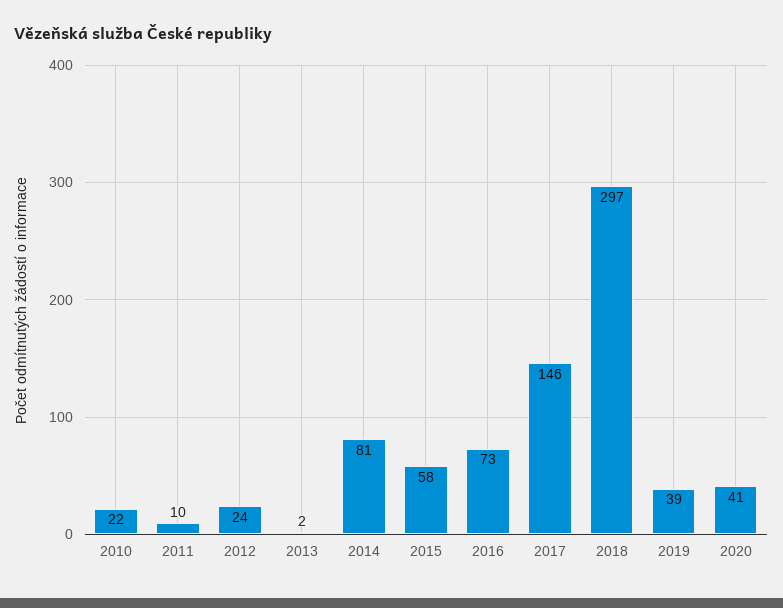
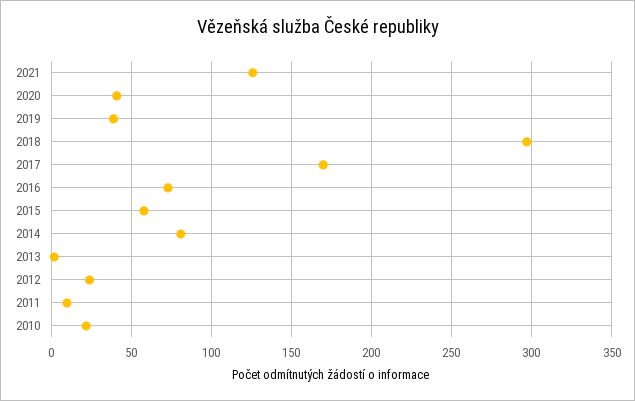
2017: 146 -> 170
2021: none -> 125

